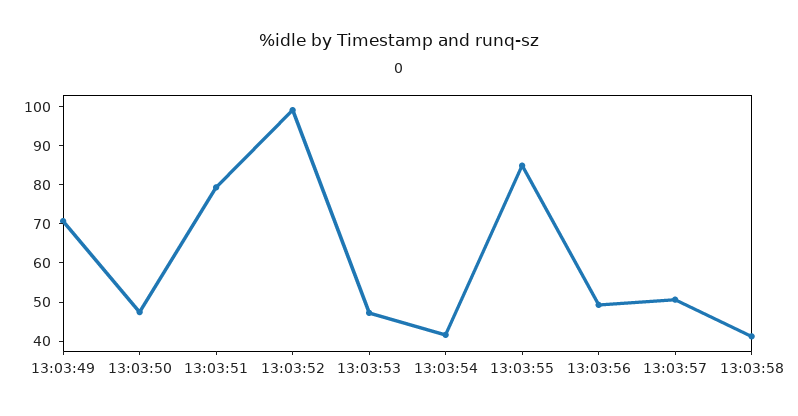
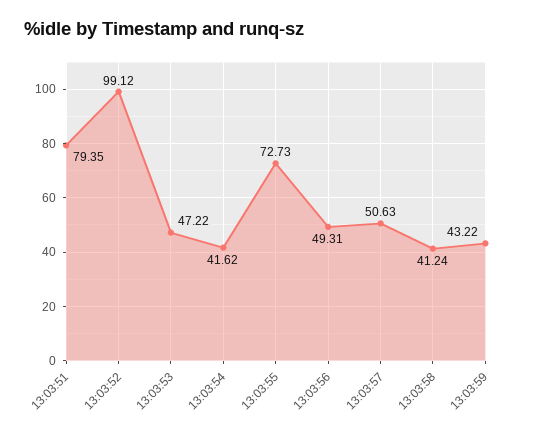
13:03:49: 70 -> none
13:03:50: 47.5 -> none
13:03:55: 85 -> 72.73
13:03:59: none -> 43.22

